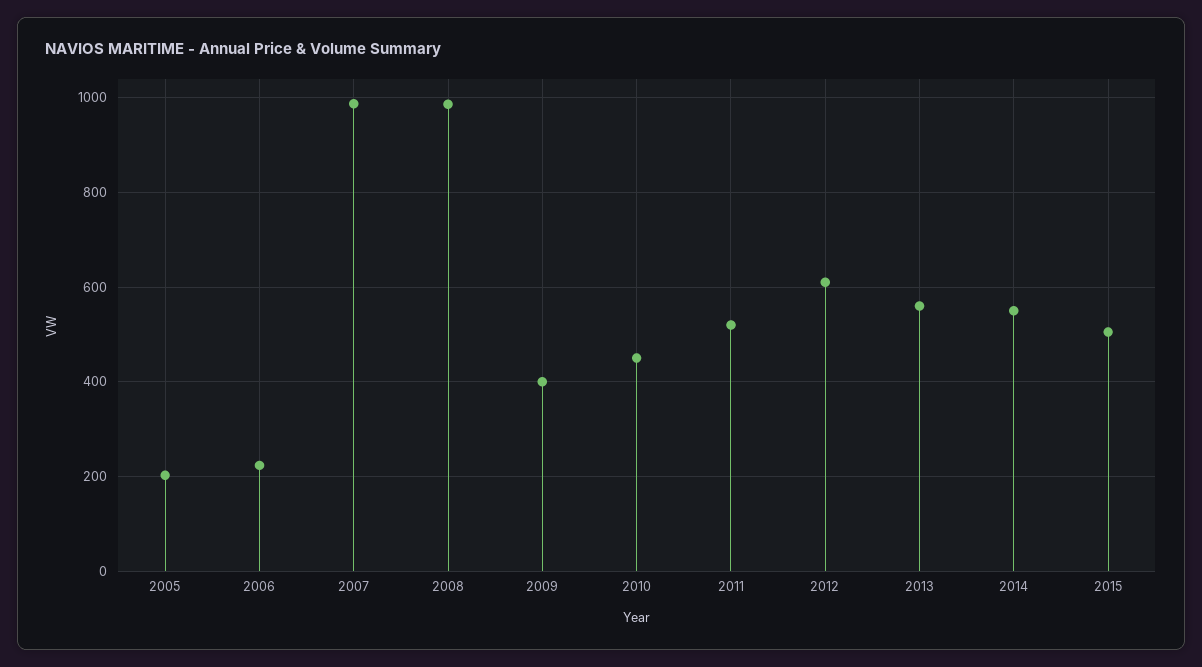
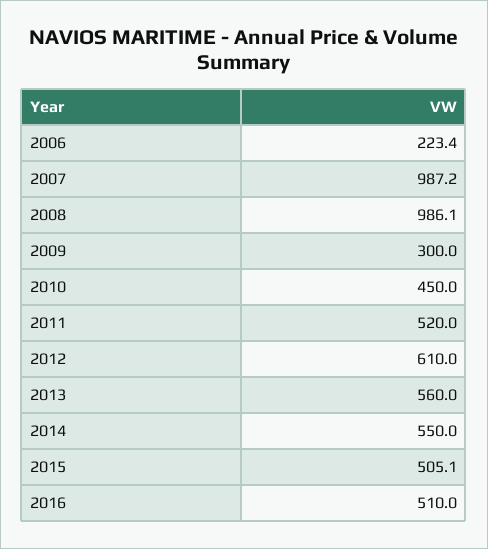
2005: 200 -> none
2009: 400 -> 300
2016: none -> 510

